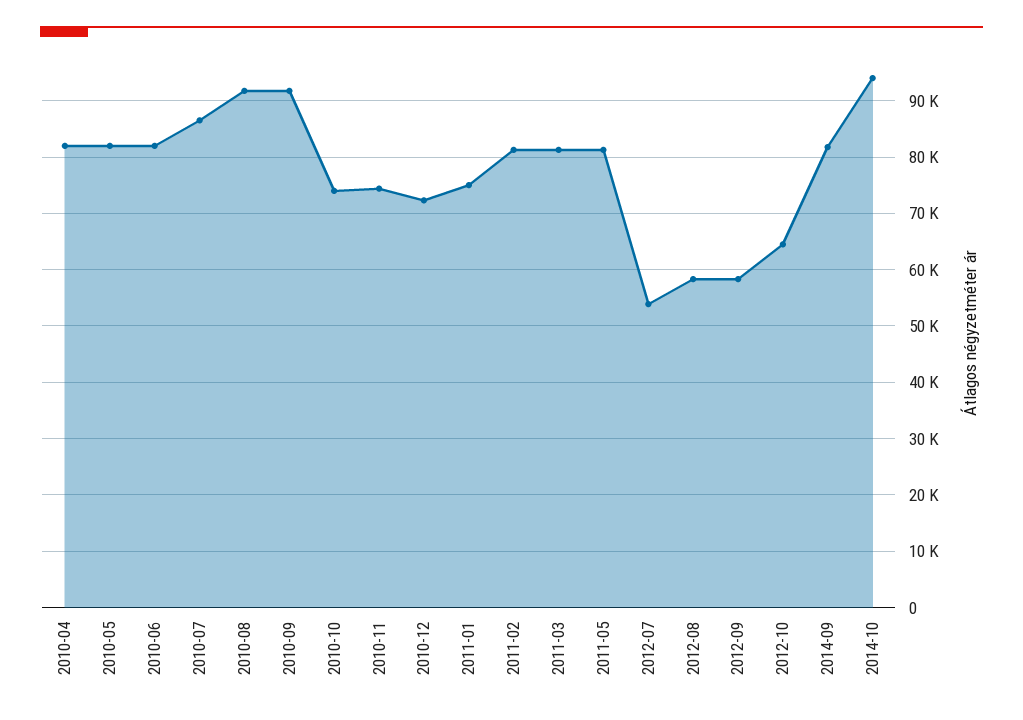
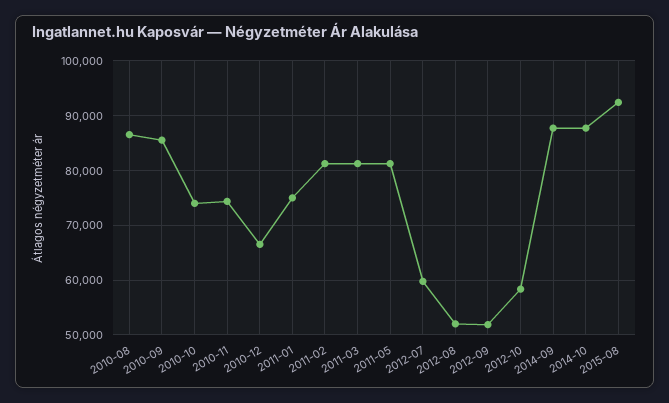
2010-04: 82000 -> none
2010-05: 82000 -> none
2010-06: 82000 -> none
2010-07: 86000 -> none
2010-08: 92000 -> 86000
2010-09: 92000 -> 86000
2010-12: 72000 -> 66000
2012-07: 54000 -> 60000
2012-08: 58000 -> 52000
2012-09: 58000 -> 52000
2012-10: 64000 -> 58000
2014-09: 82000 -> 88000
2014-10: 94000 -> 88000
2015-08: none -> 92000

